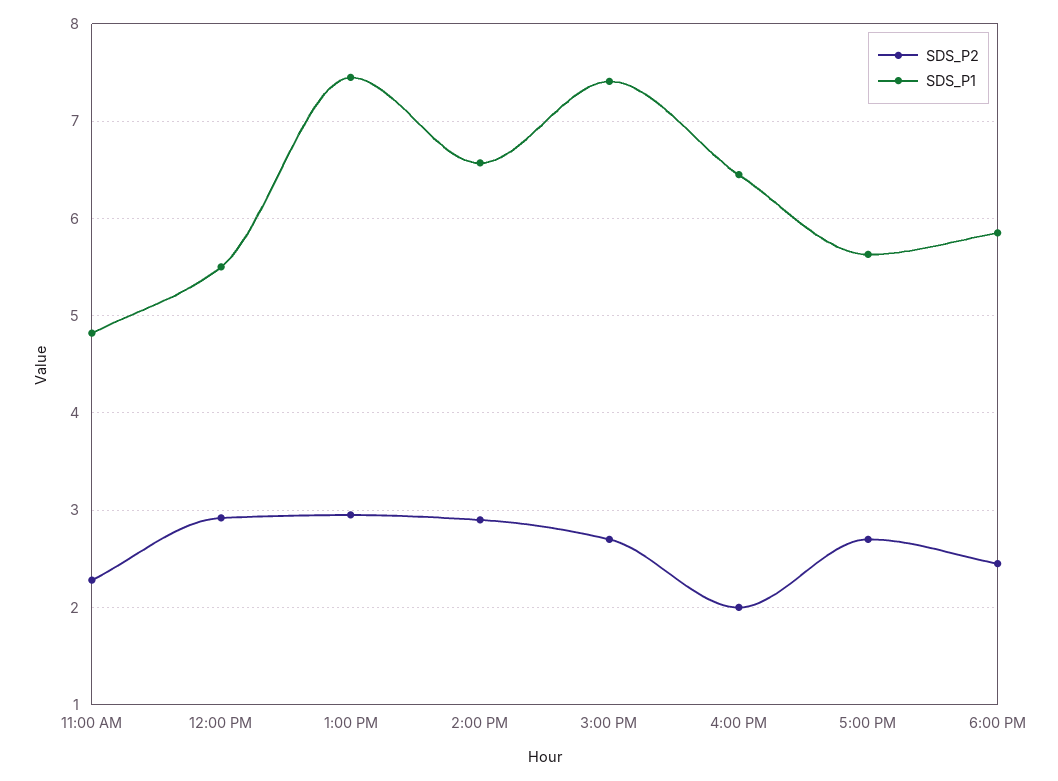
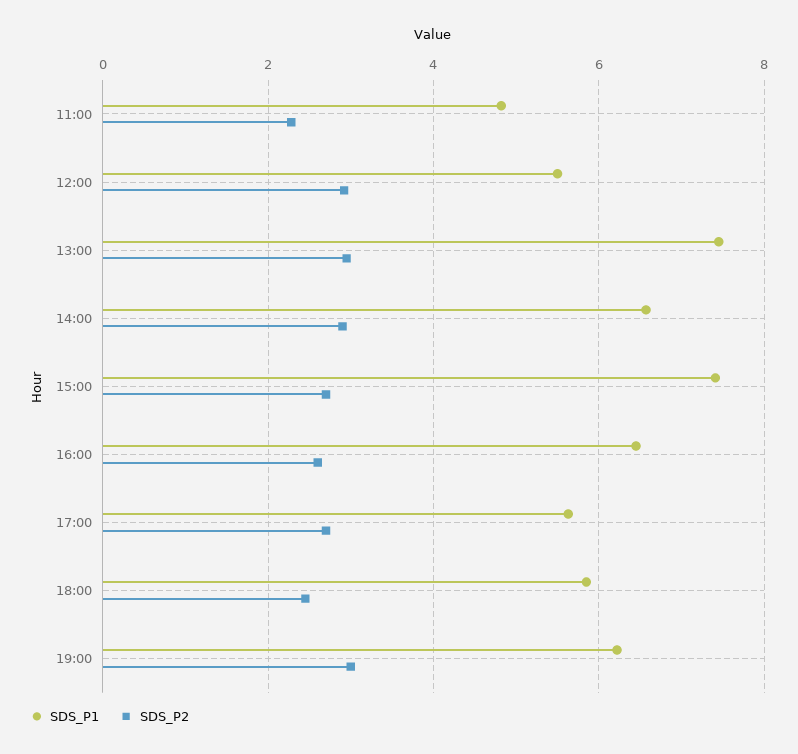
SDS_P2, 4:00 PM: 2 -> 2.6
SDS_P1, 19:00: none -> 6.2
SDS_P2, 19:00: none -> 3

